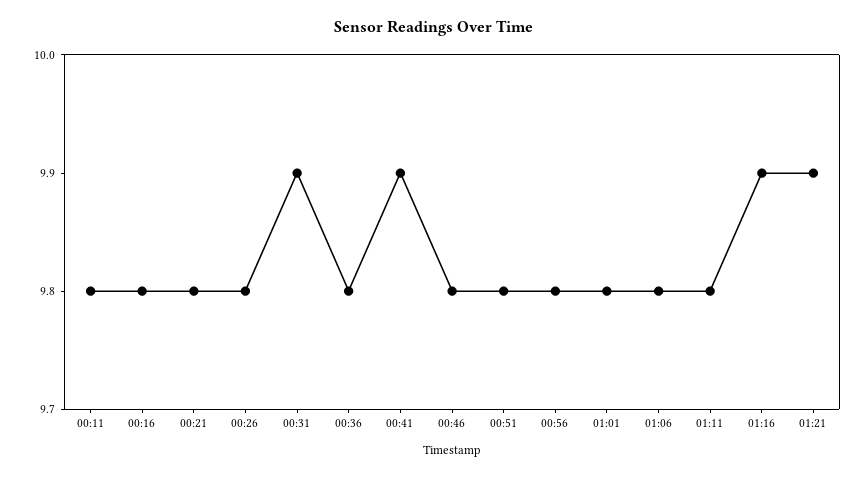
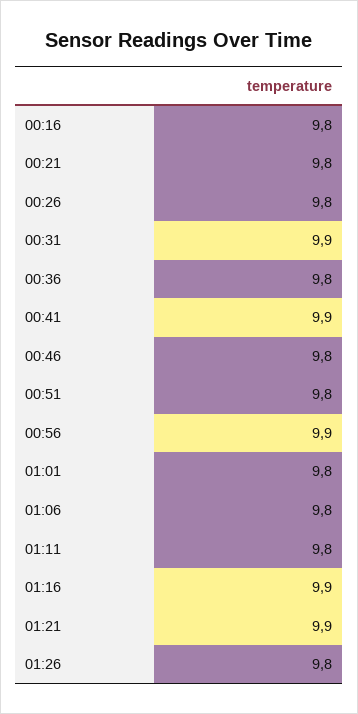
00:11: 9.8 -> none
00:56: 9.8 -> 9.9
01:26: none -> 9.8

